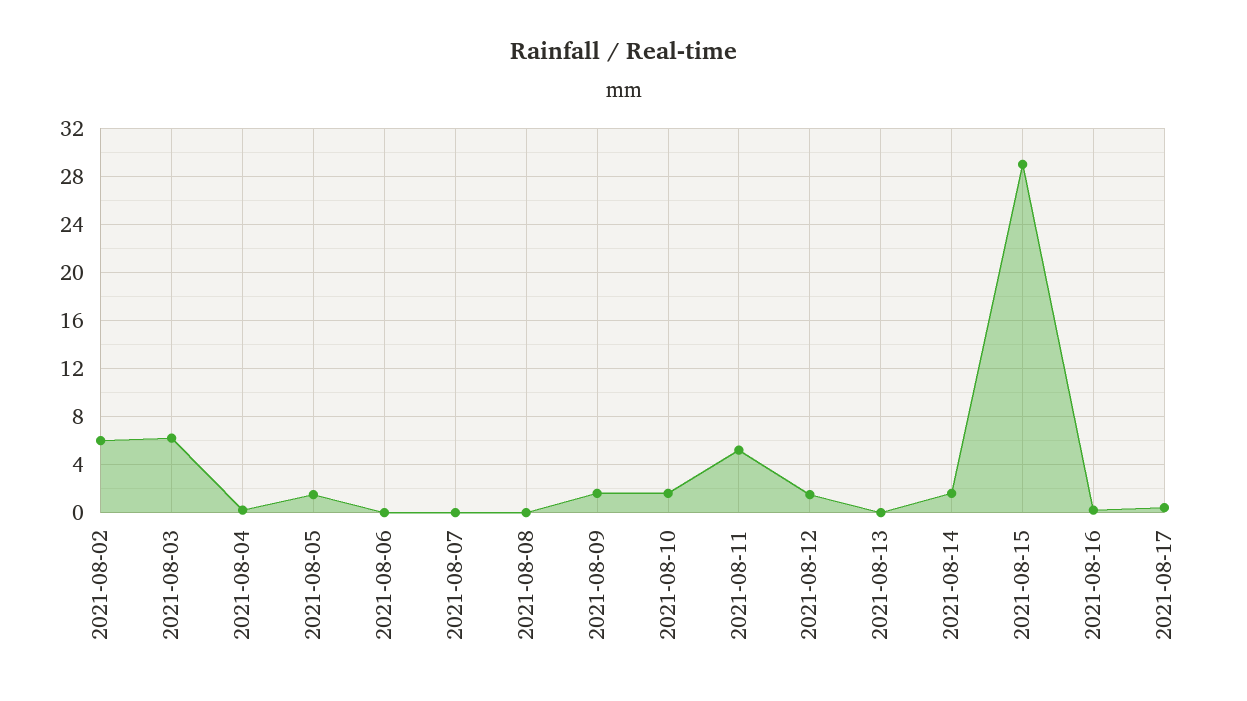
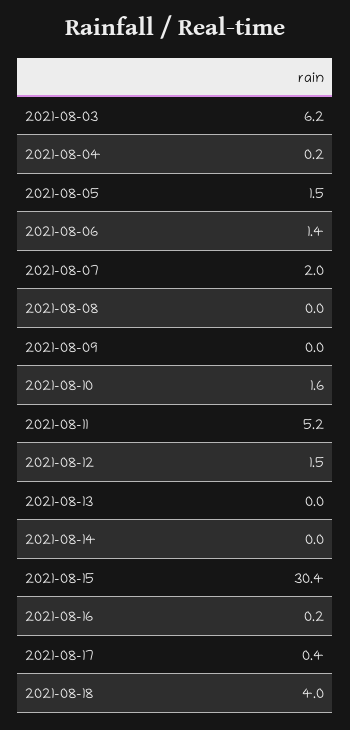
2021-08-02: 6 -> none
2021-08-06: 0 -> 1.4
2021-08-07: 0 -> 2
2021-08-09: 1.5 -> 0
2021-08-14: 1.5 -> 0
2021-08-15: 29 -> 30.4
2021-08-18: none -> 4

